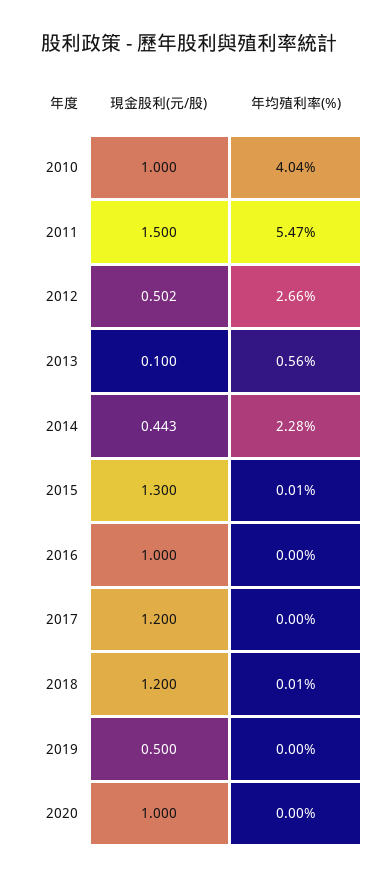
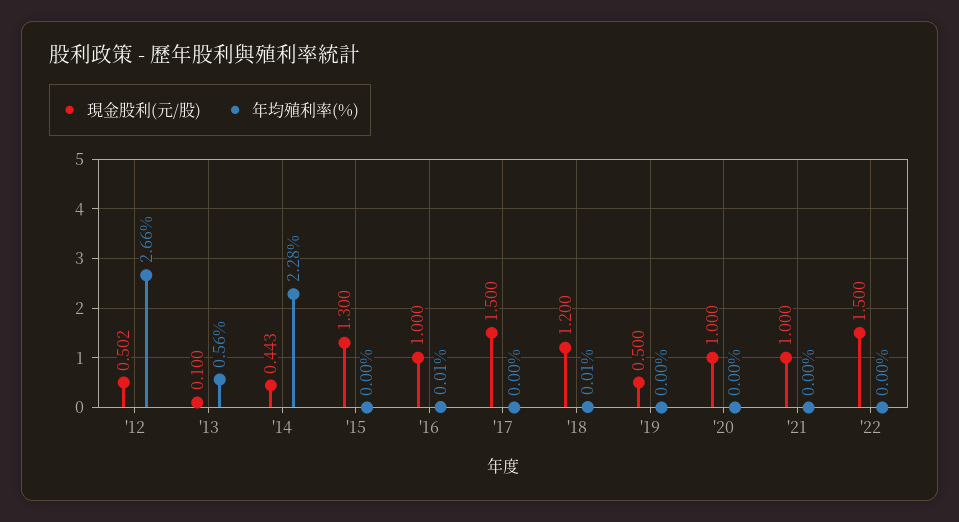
現金股利(元/股), 2010: 1 -> none
年均殖利率(%), 2010: 4.04 -> none
現金股利(元/股), 2011: 1.5 -> none
年均殖利率(%), 2011: 5.47 -> none
年均殖利率(%), 2015: 0.01 -> 0
年均殖利率(%), 2016: 0 -> 0.01
現金股利(元/股), 2017: 1.2 -> 1.5
現金股利(元/股), '21: none -> 1
年均殖利率(%), '21: none -> 0
現金股利(元/股), '22: none -> 1.5
年均殖利率(%), '22: none -> 0

